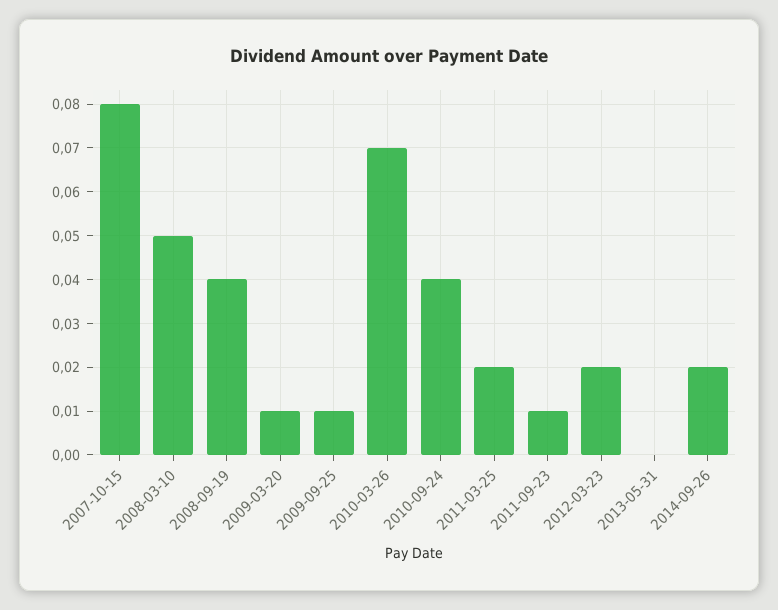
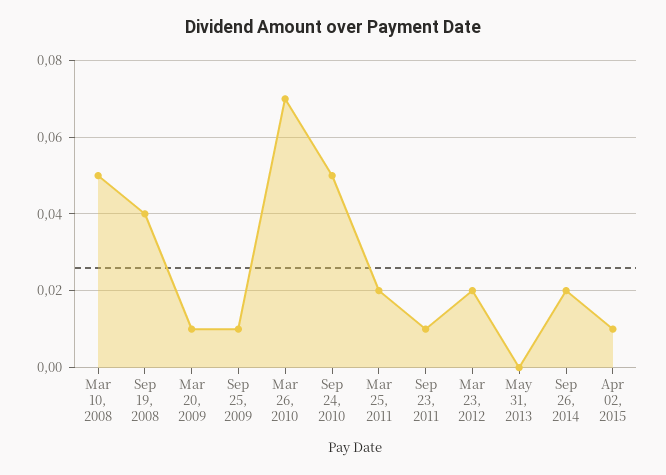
2007-10-15: 0.08 -> none
2010-09-24: 0.04 -> 0.05
Apr 02, 2015: none -> 0.01

